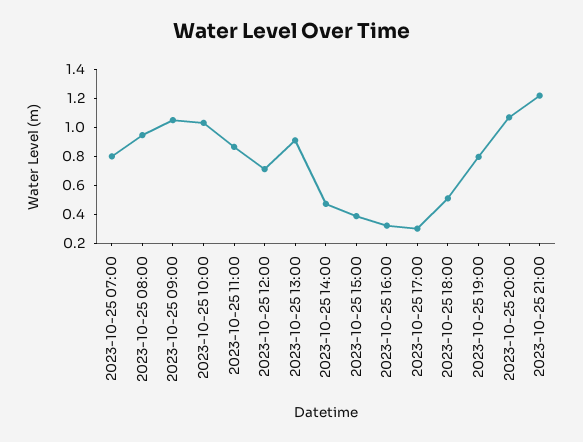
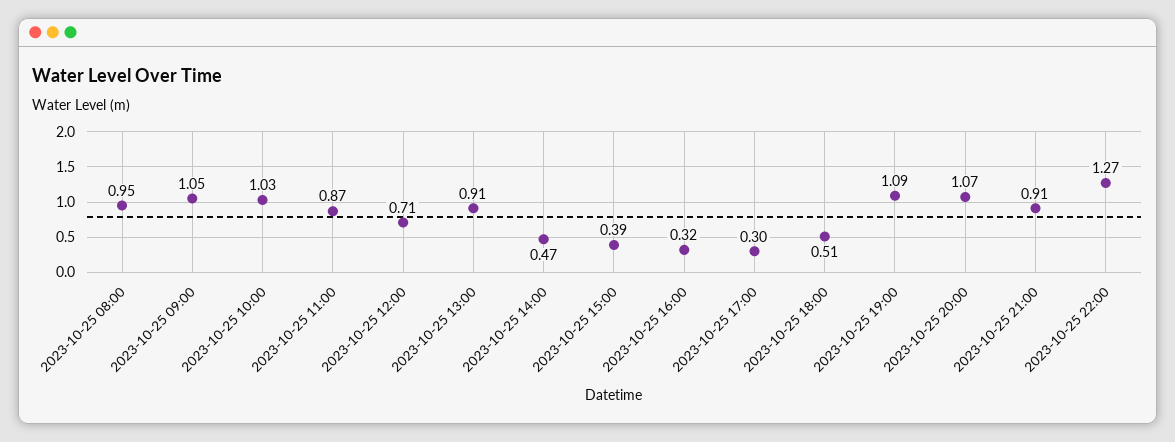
2023-10-25 07:00: 0.8 -> none
2023-10-25 19:00: 0.8 -> 1.09
2023-10-25 21:00: 1.2 -> 0.91
2023-10-25 22:00: none -> 1.27

